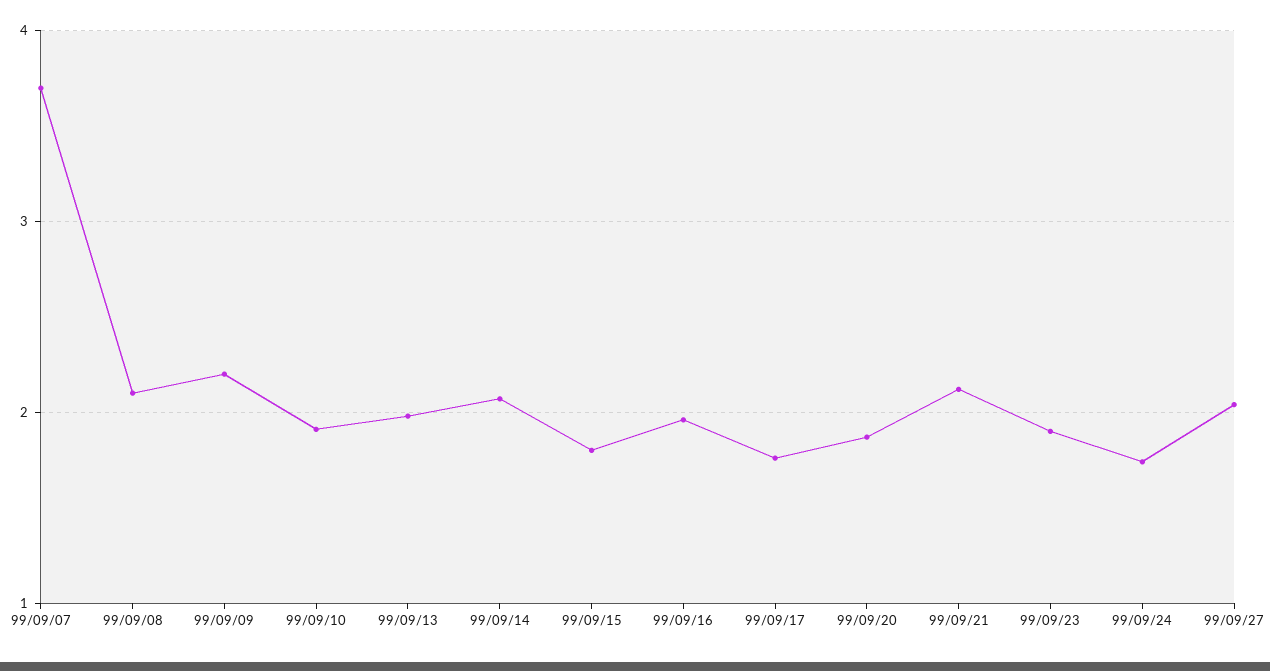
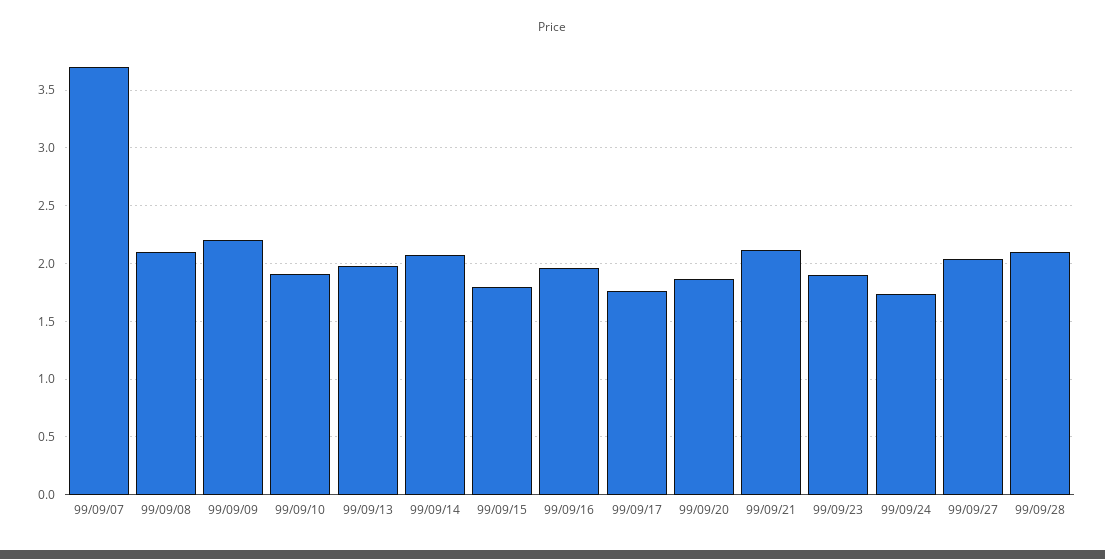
99/09/28: none -> 2.1

